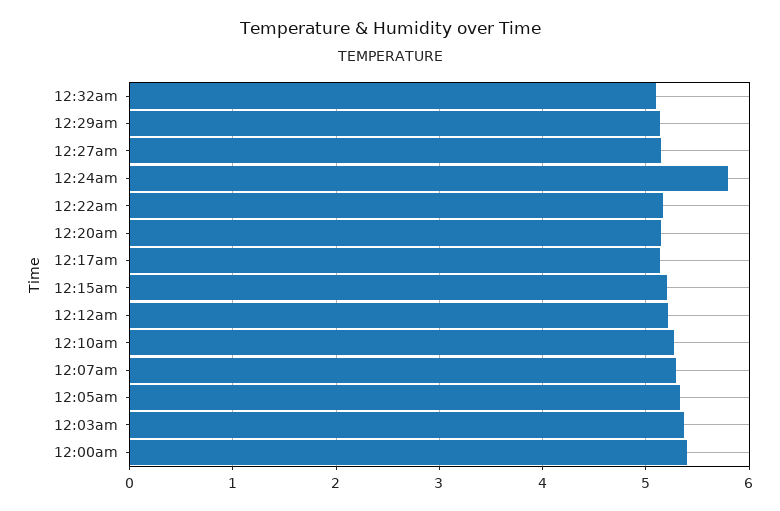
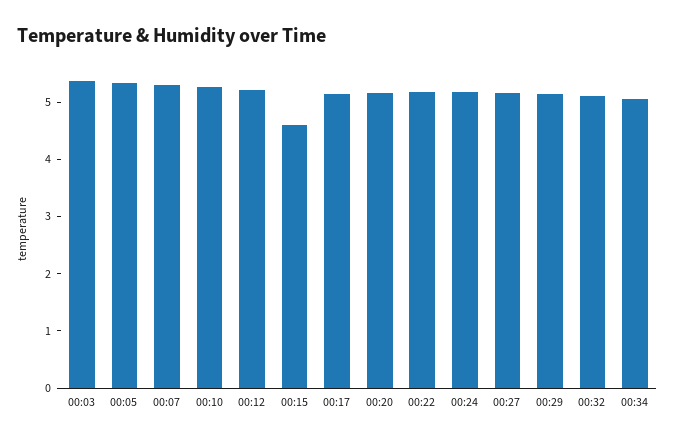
12:24am: 5.8 -> 5.2
12:15am: 5.2 -> 4.6
12:00am: 5.4 -> none
00:34: none -> 5

